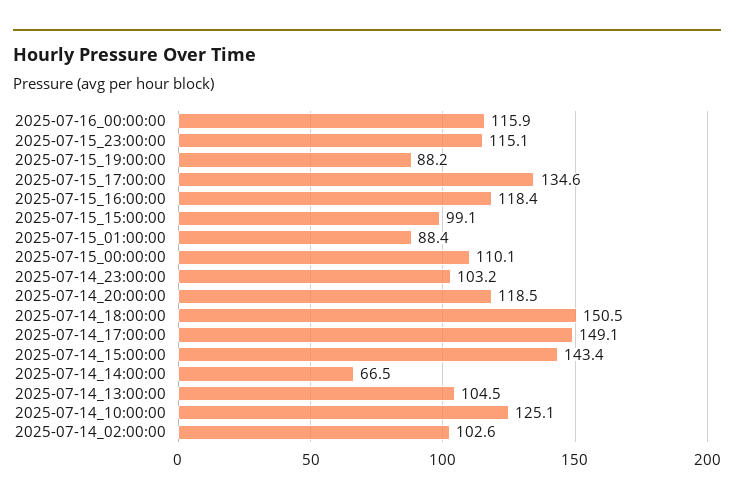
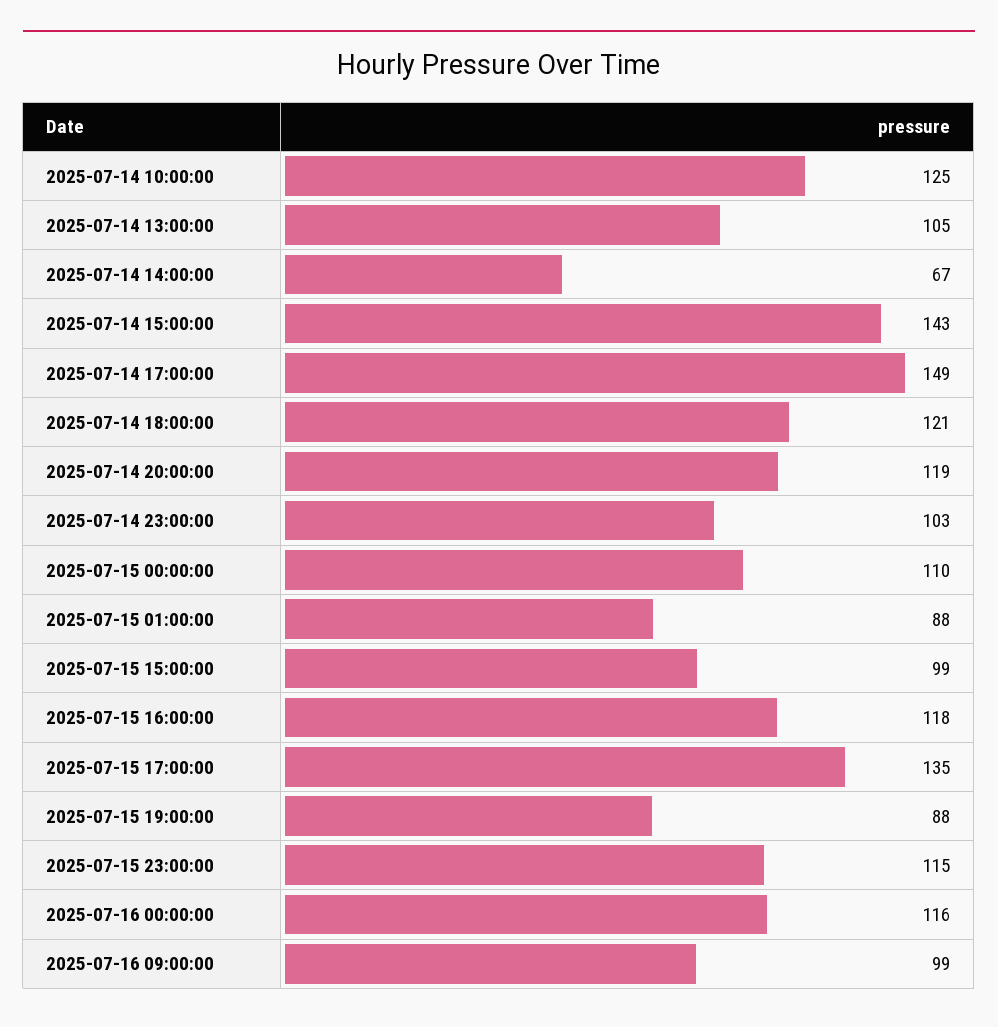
2025-07-14_18:00:00: 150.5 -> 121
2025-07-14_02:00:00: 102.6 -> none
2025-07-16 09:00:00: none -> 99

